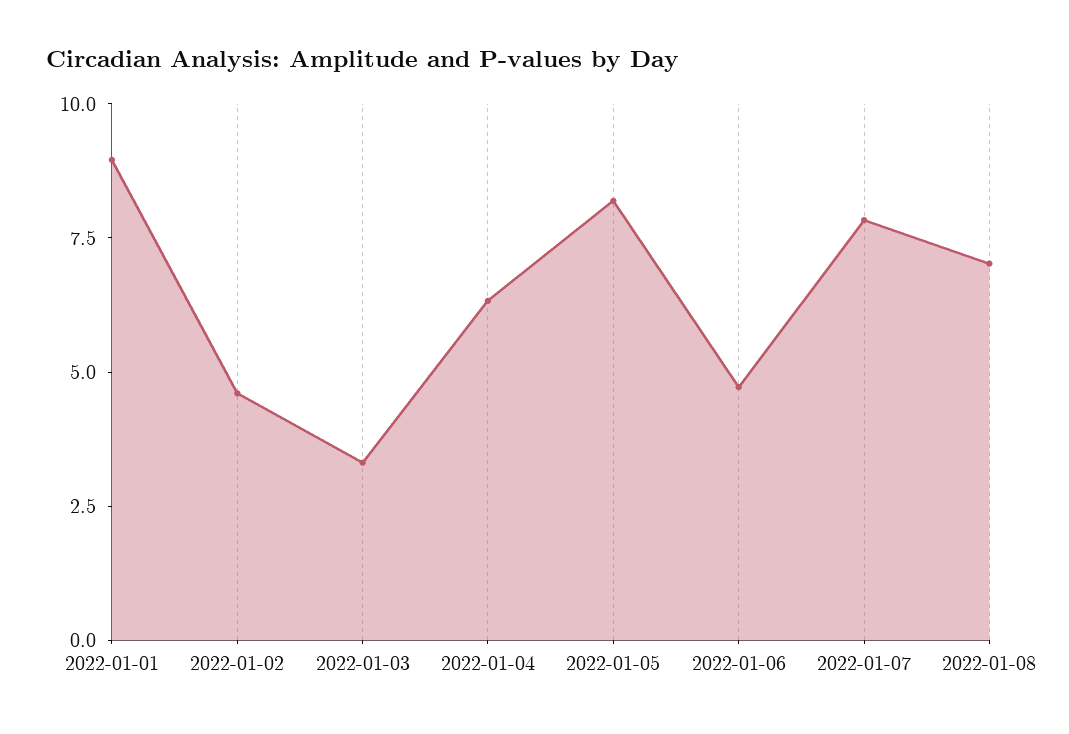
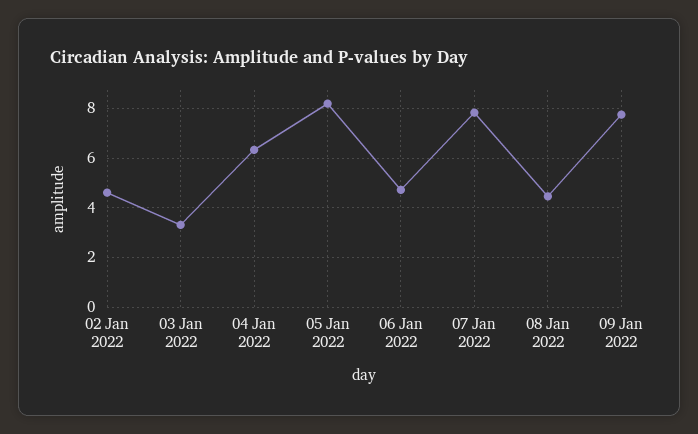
2022-01-01: 9 -> none
2022-01-08: 7 -> 4.5
09 Jan 2022: none -> 7.75

